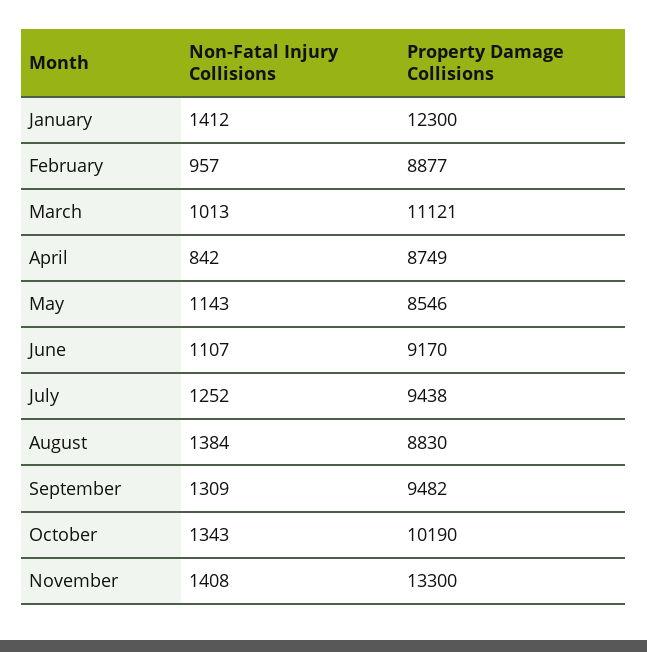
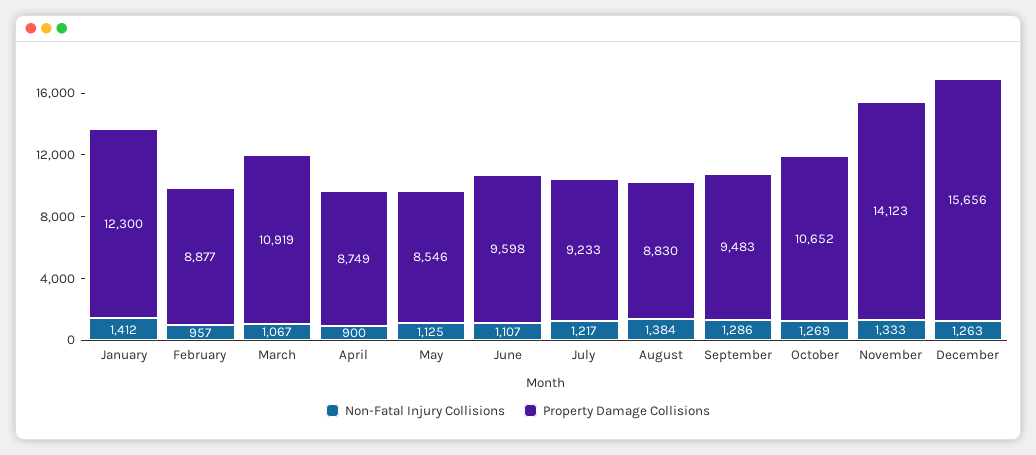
Non-Fatal Injury Collisions, March: 1013 -> 1067
Property Damage Collisions, March: 11121 -> 10919
Non-Fatal Injury Collisions, April: 842 -> 900
Non-Fatal Injury Collisions, May: 1143 -> 1125
Property Damage Collisions, June: 9170 -> 9598
Non-Fatal Injury Collisions, July: 1252 -> 1217
Property Damage Collisions, July: 9438 -> 9233
Non-Fatal Injury Collisions, September: 1309 -> 1286
Property Damage Collisions, September: 9482 -> 9483
Non-Fatal Injury Collisions, October: 1343 -> 1269
Property Damage Collisions, October: 10190 -> 10652
Non-Fatal Injury Collisions, November: 1408 -> 1333
Property Damage Collisions, November: 13300 -> 14123
Non-Fatal Injury Collisions, December: none -> 1263
Property Damage Collisions, December: none -> 15656

